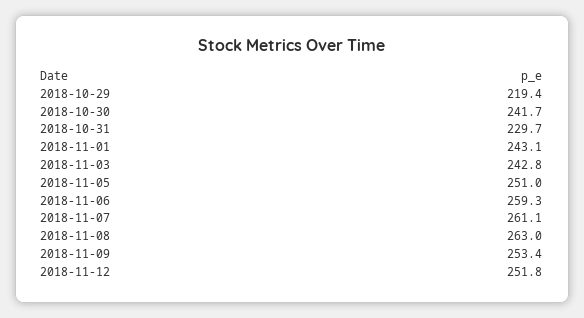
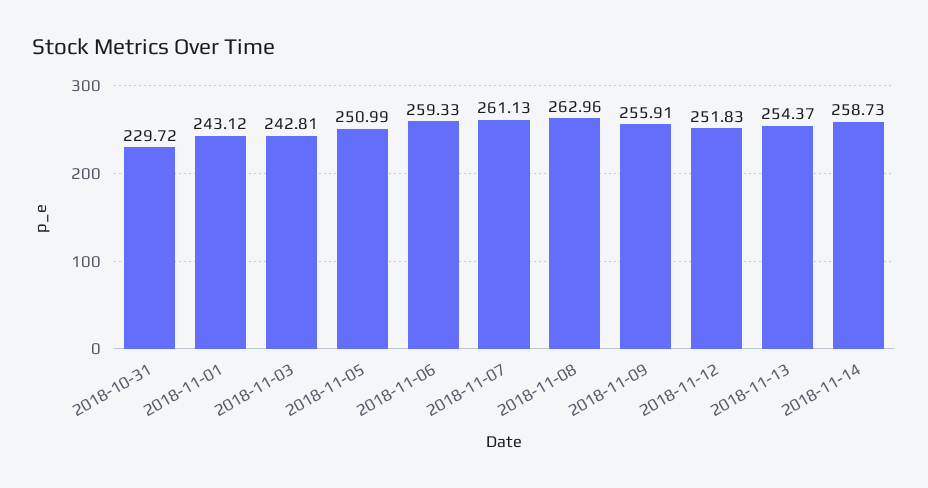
2018-10-29: 219.4 -> none
2018-10-30: 241.7 -> none
2018-11-09: 253.4 -> 255.91
2018-11-13: none -> 254.37
2018-11-14: none -> 258.73

